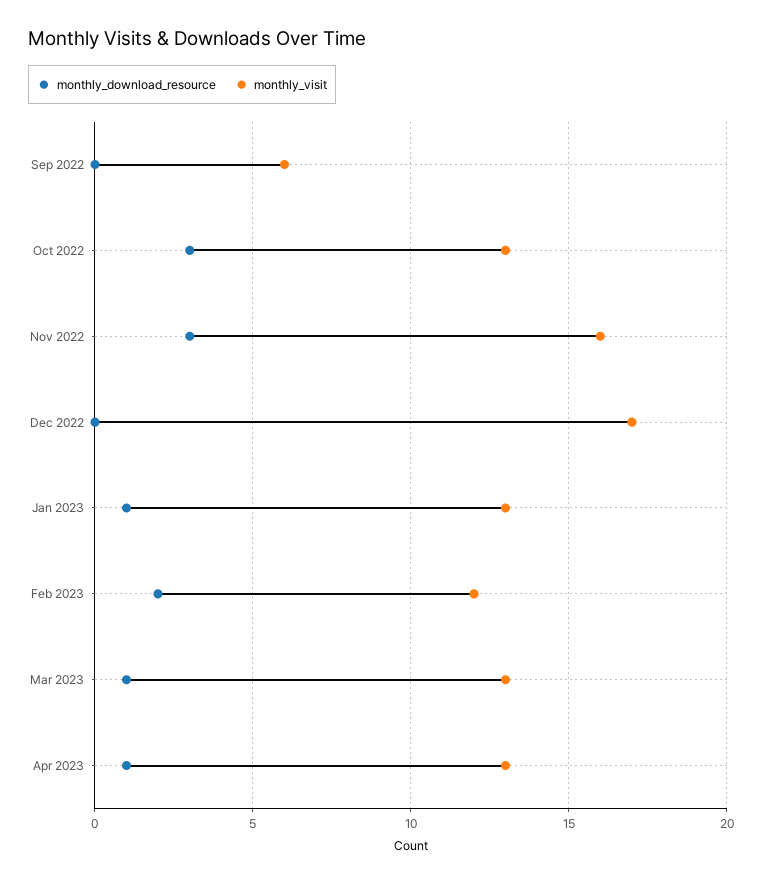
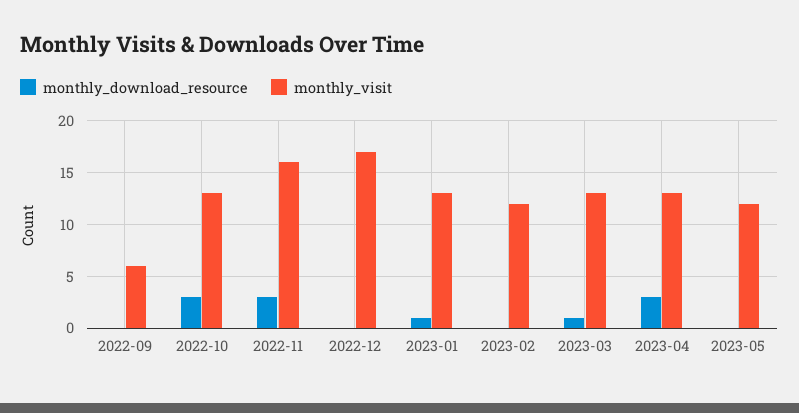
monthly_download_resource, Feb 2023: 2 -> 0
monthly_download_resource, Apr 2023: 1 -> 3
monthly_download_resource, 2023-05: none -> 0
monthly_visit, 2023-05: none -> 12

